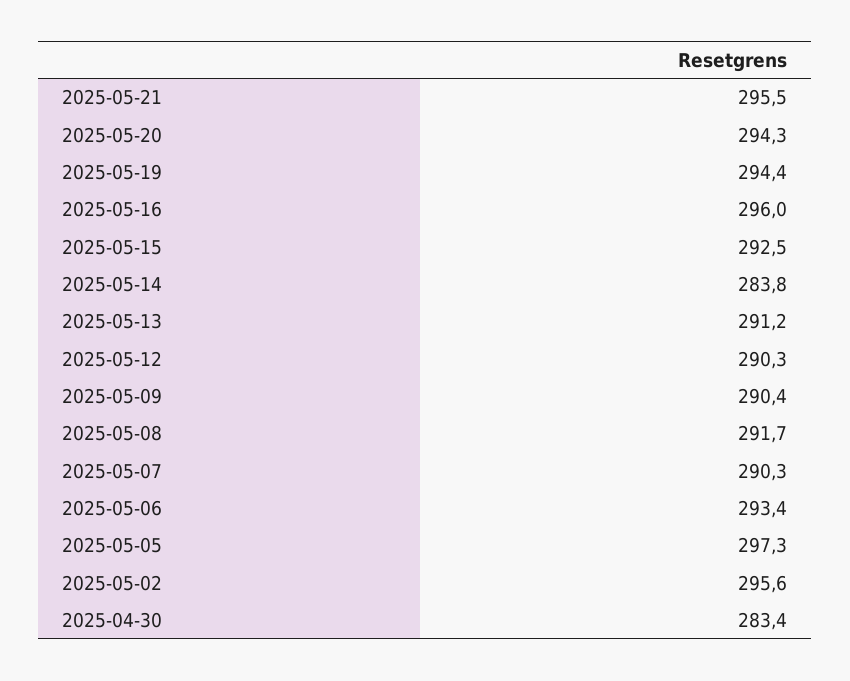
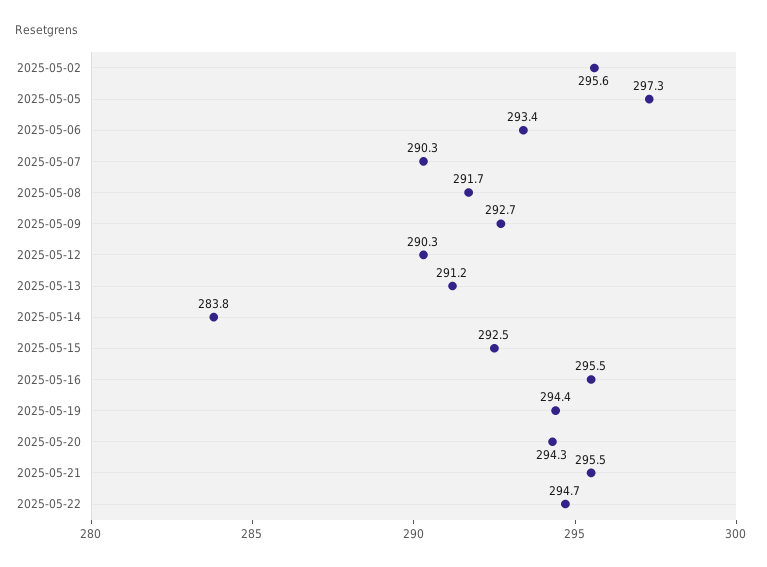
2025-05-16: 296 -> 295.5
2025-05-09: 290.4 -> 292.7
2025-04-30: 283.4 -> none
2025-05-22: none -> 294.7

